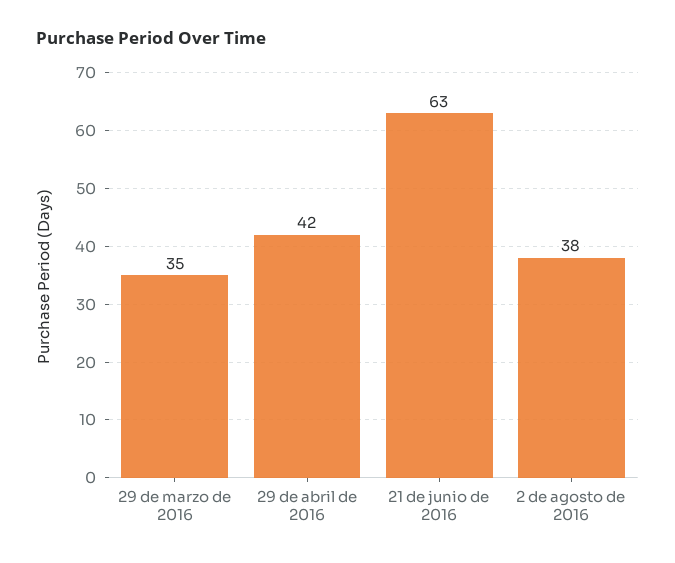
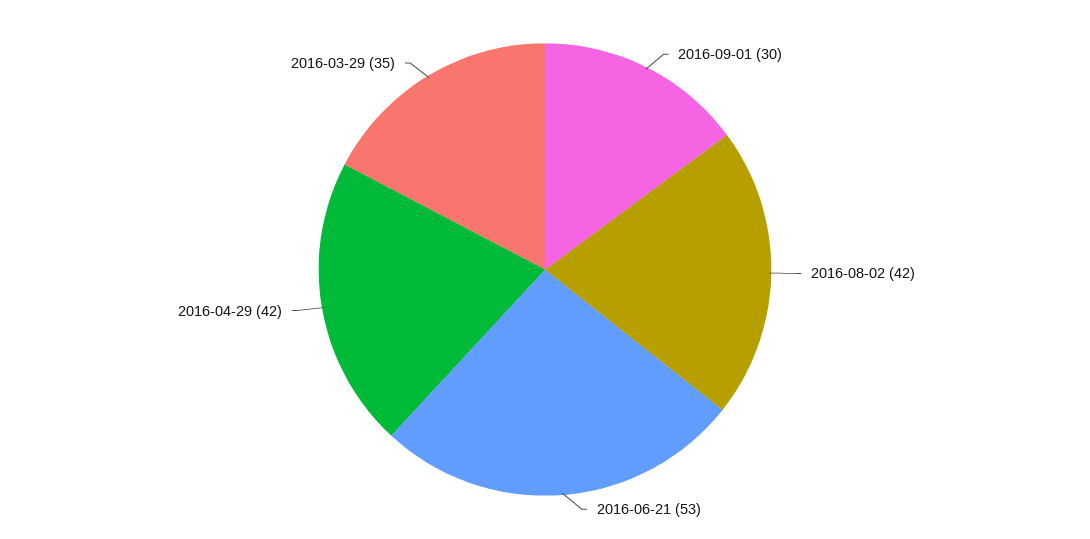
21 de junio de 2016: 63 -> 53
2 de agosto de 2016: 38 -> 42
2016-09-01: none -> 30

